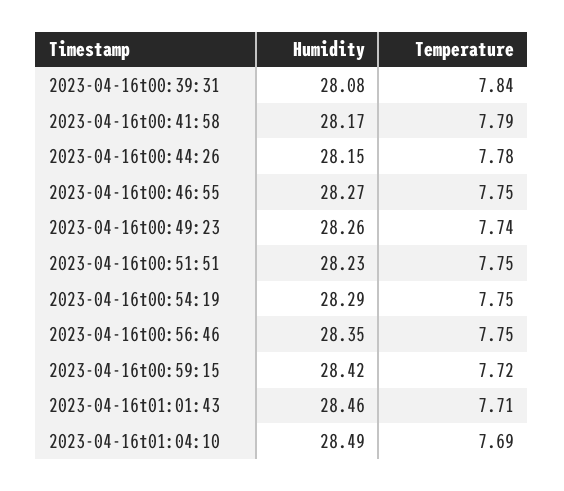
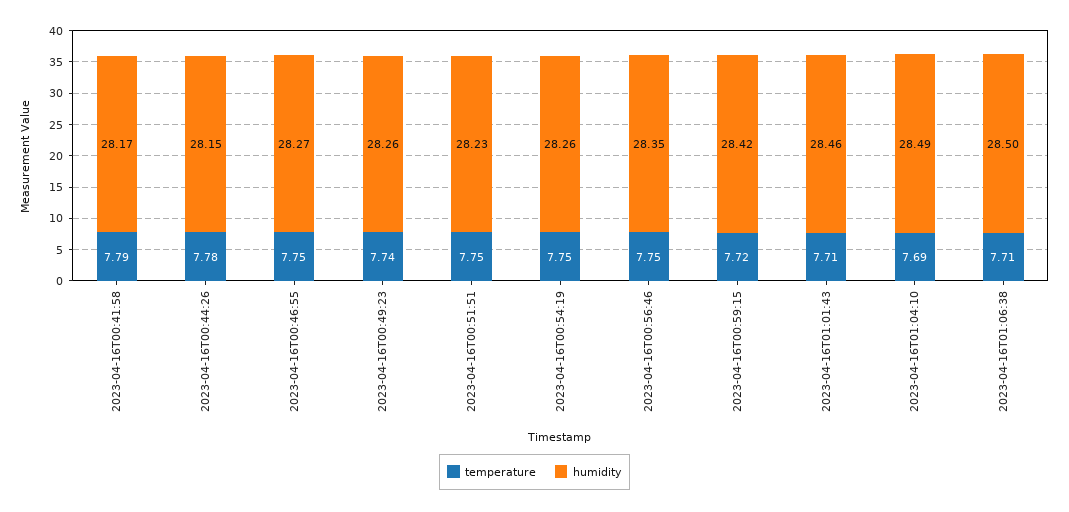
Humidity, 2023-04-16t00:39:31: 28.08 -> none
Temperature, 2023-04-16t00:39:31: 7.84 -> none
Humidity, 2023-04-16t00:54:19: 28.29 -> 28.26
Temperature, 2023-04-16T01:06:38: none -> 7.71
Humidity, 2023-04-16T01:06:38: none -> 28.5

